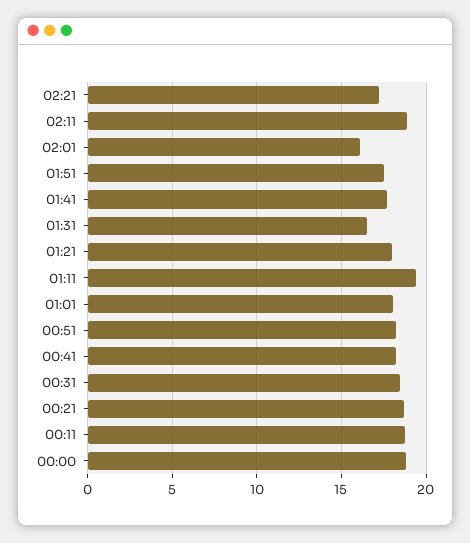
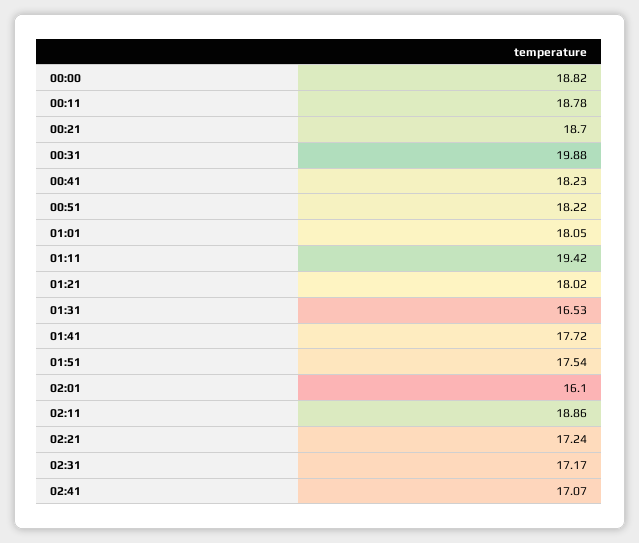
00:31: 18.5 -> 19.88
02:31: none -> 17.17
02:41: none -> 17.07

